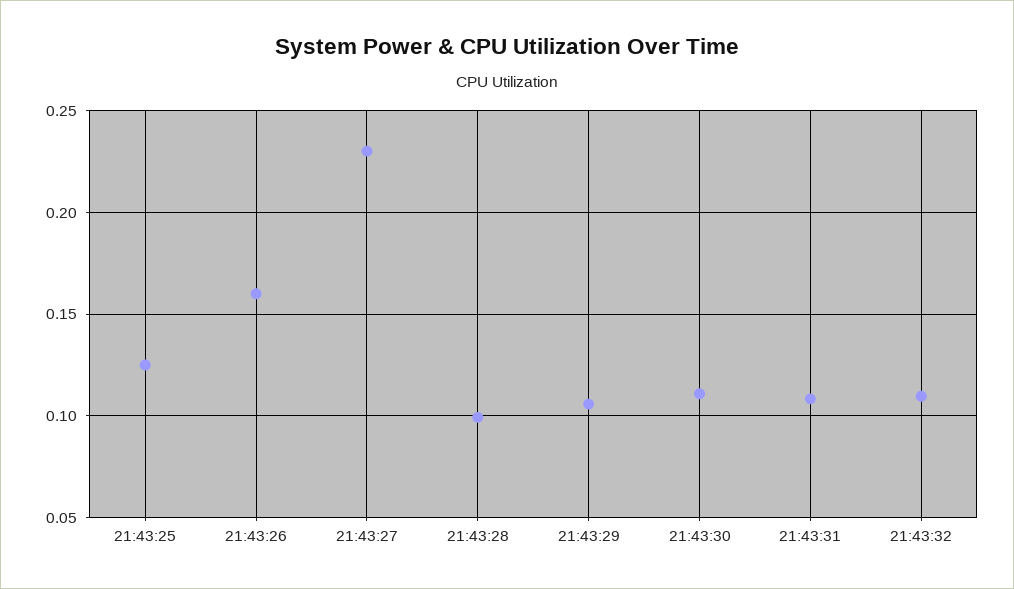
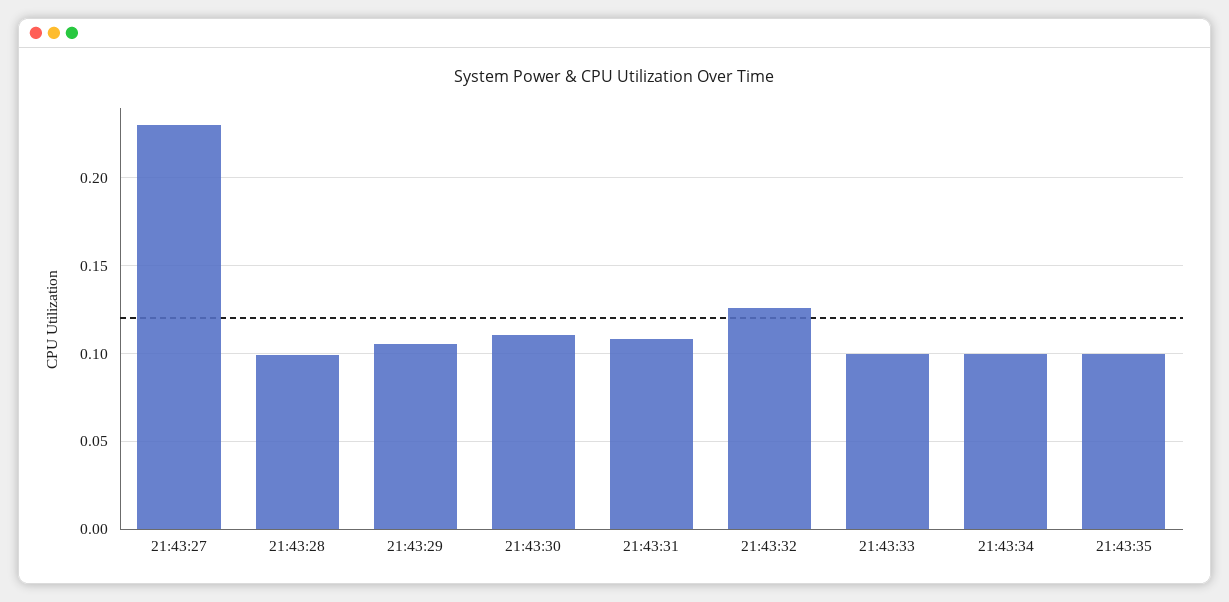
21:43:25: 0.125 -> none
21:43:26: 0.16 -> none
21:43:32: 0.11 -> 0.125
21:43:33: none -> 0.1
21:43:34: none -> 0.1
21:43:35: none -> 0.1

